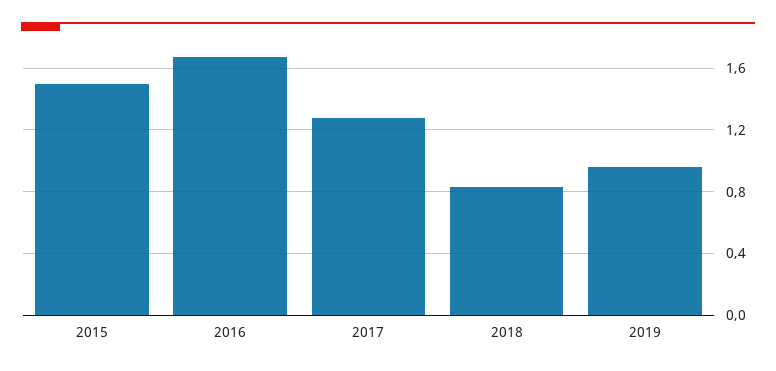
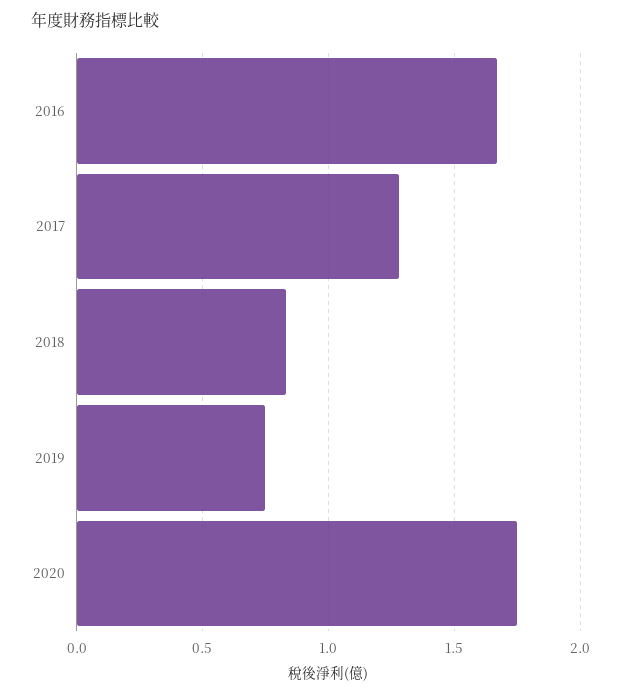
2015: 1.5 -> none
2019: 0.95 -> 0.75
2020: none -> 1.75

